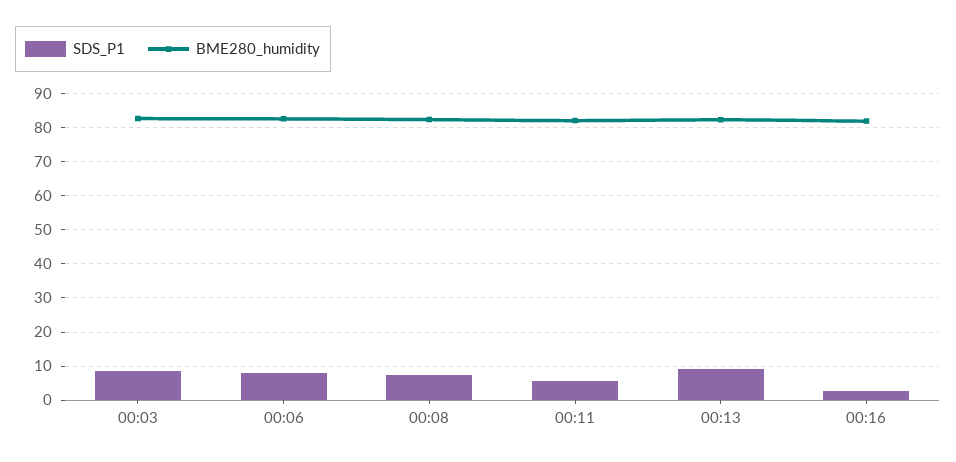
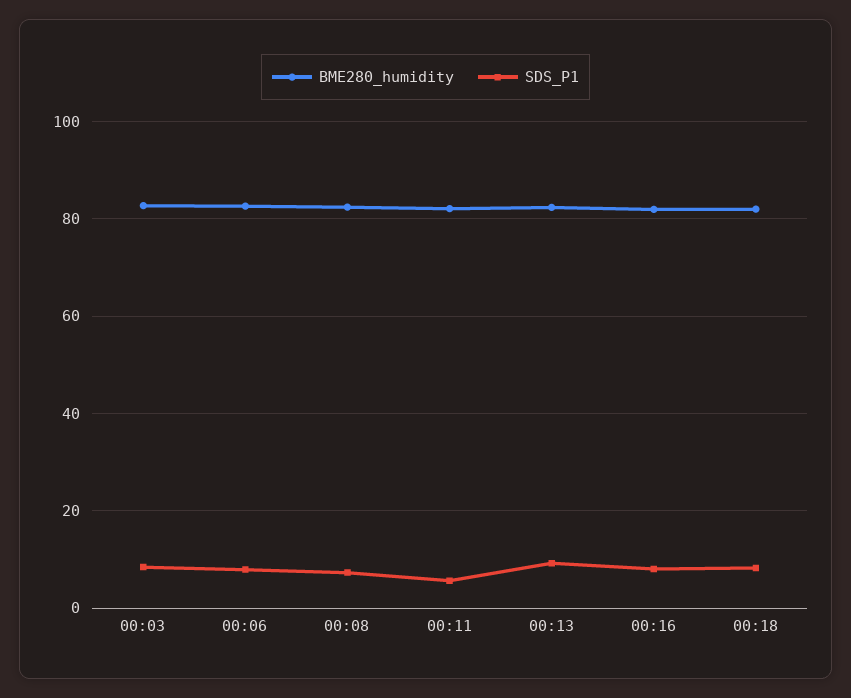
SDS_P1, 00:16: 2 -> 8
BME280_humidity, 00:18: none -> 82
SDS_P1, 00:18: none -> 8

